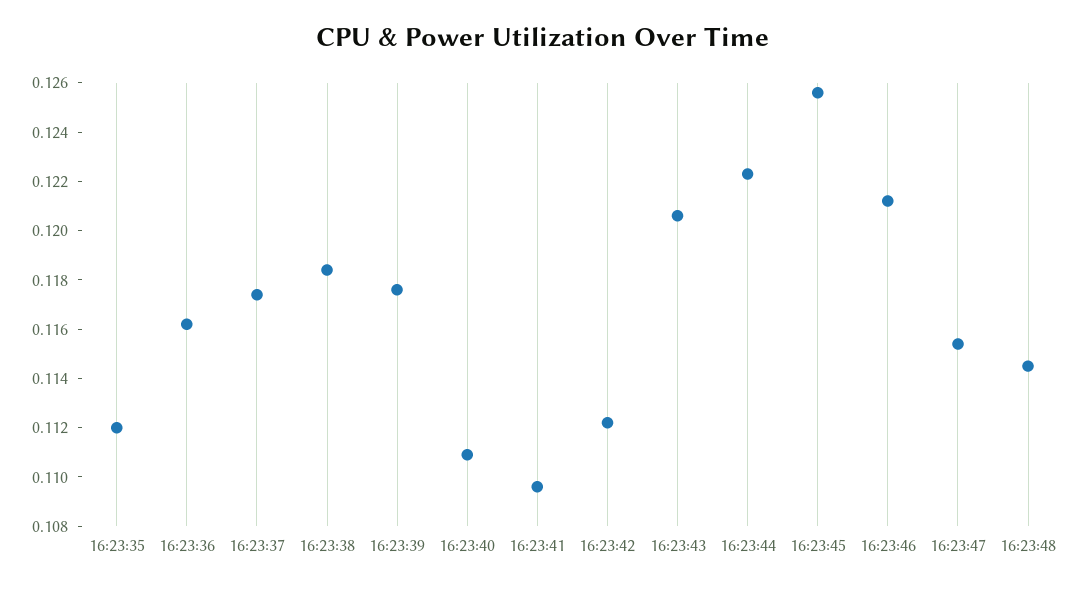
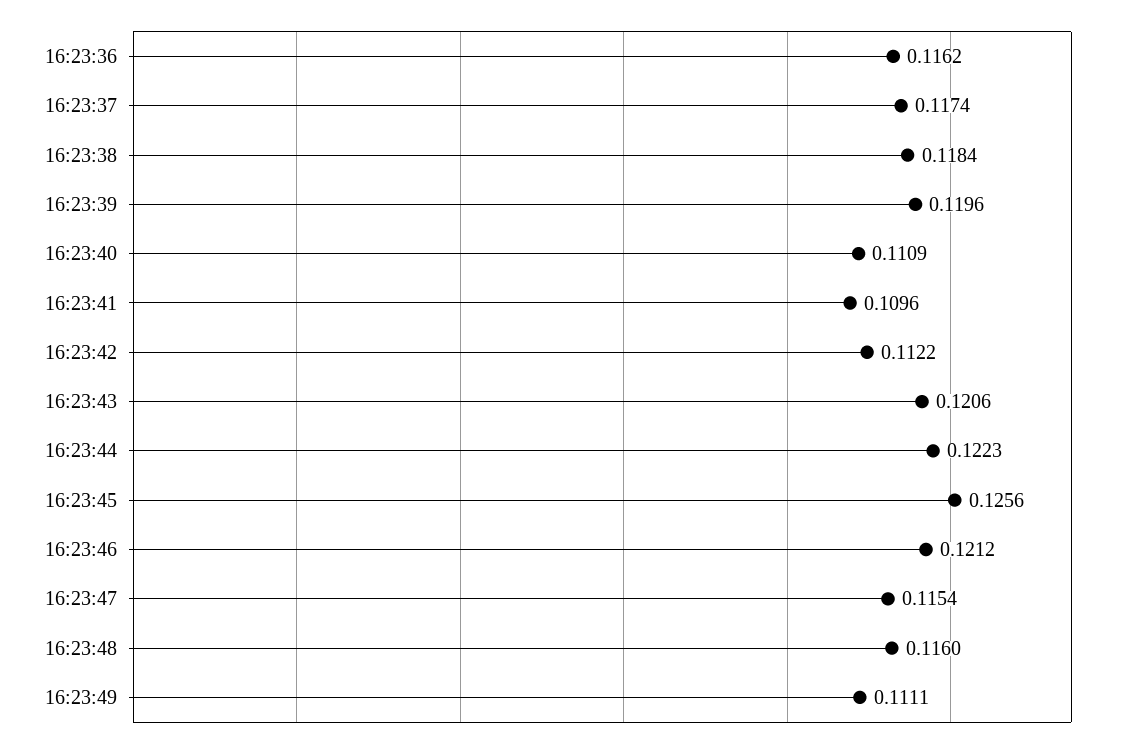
16:23:35: 0.112 -> none
16:23:39: 0.1175 -> 0.1196
16:23:48: 0.1145 -> 0.116
16:23:49: none -> 0.1111

